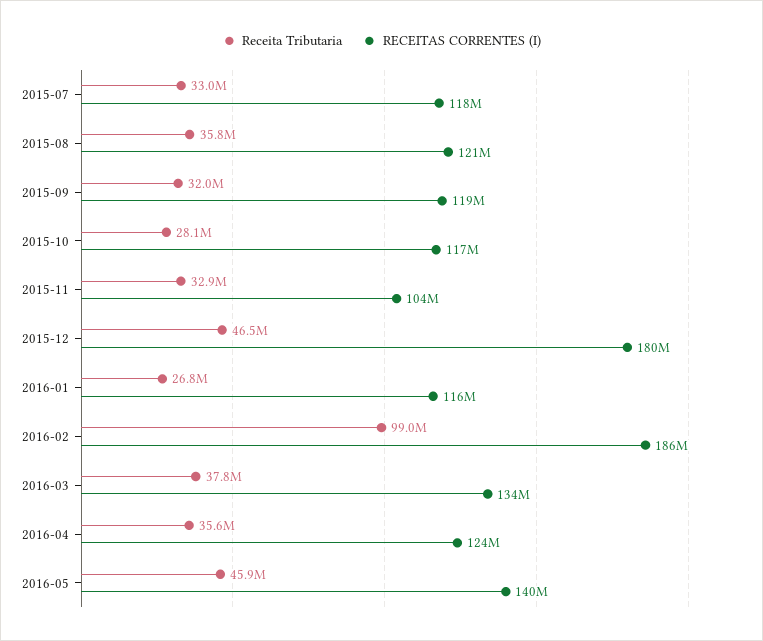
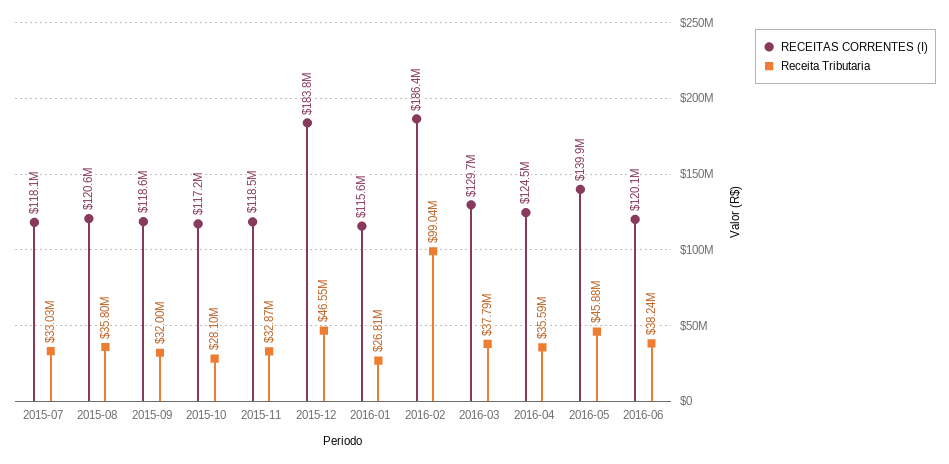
RECEITAS CORRENTES (I), 2015-11: 104000000 -> 118500000
RECEITAS CORRENTES (I), 2015-12: 180000000 -> 183800000
RECEITAS CORRENTES (I), 2016-03: 134000000 -> 129700000
RECEITAS CORRENTES (I), 2016-06: none -> 120100000
Receita Tributaria, 2016-06: none -> 38240000

